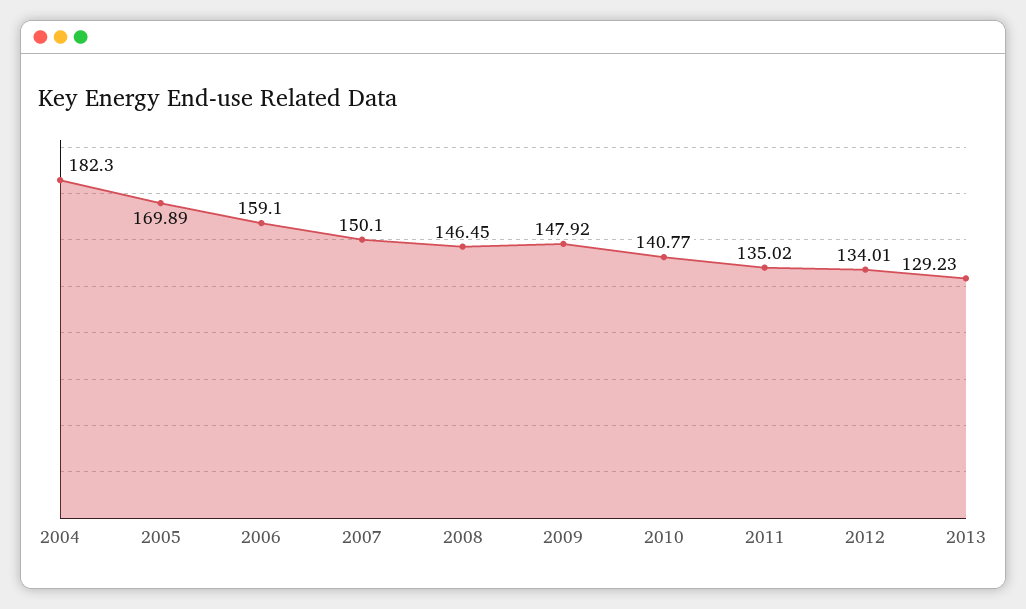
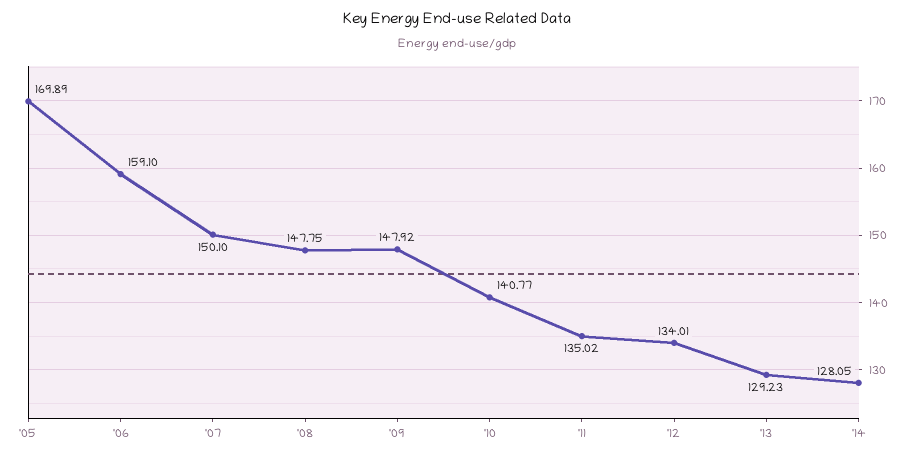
2004: 182.3 -> none
2008: 146.45 -> 147.75
'14: none -> 128.05

